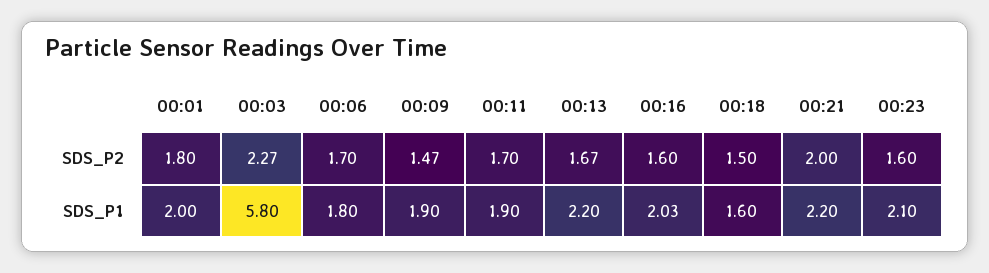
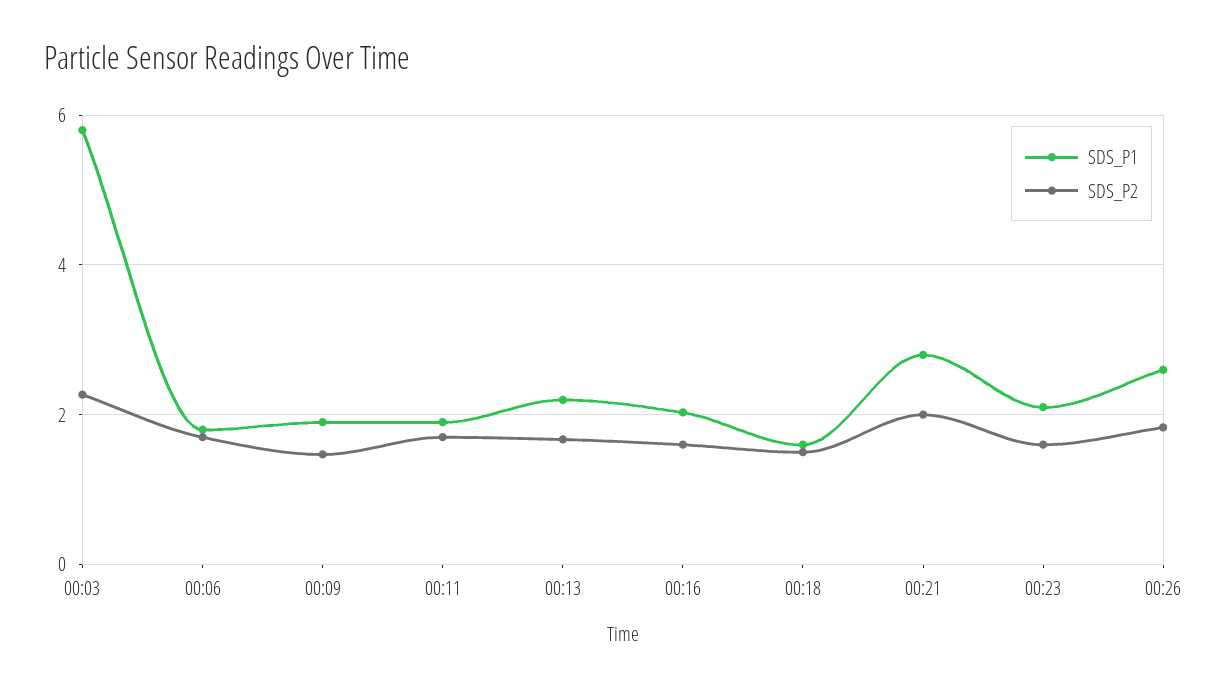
SDS_P2, 00:01: 1.8 -> none
SDS_P1, 00:01: 2 -> none
SDS_P1, 00:21: 2.2 -> 2.8
SDS_P1, 00:26: none -> 2.6
SDS_P2, 00:26: none -> 1.8

